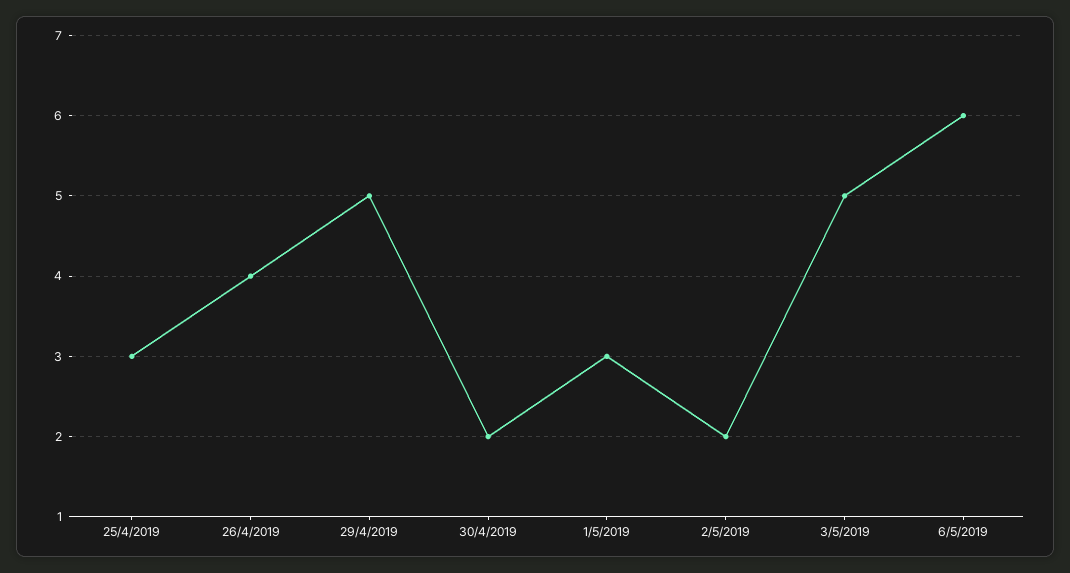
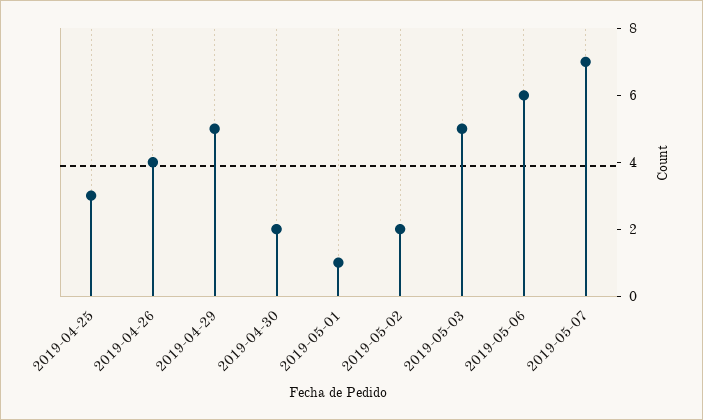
1/5/2019: 3 -> 1
2019-05-07: none -> 7

